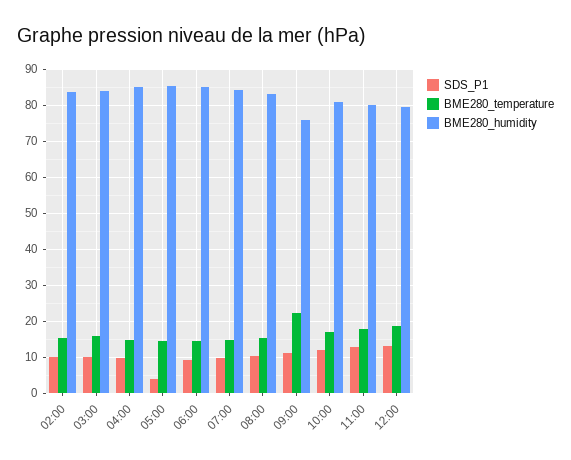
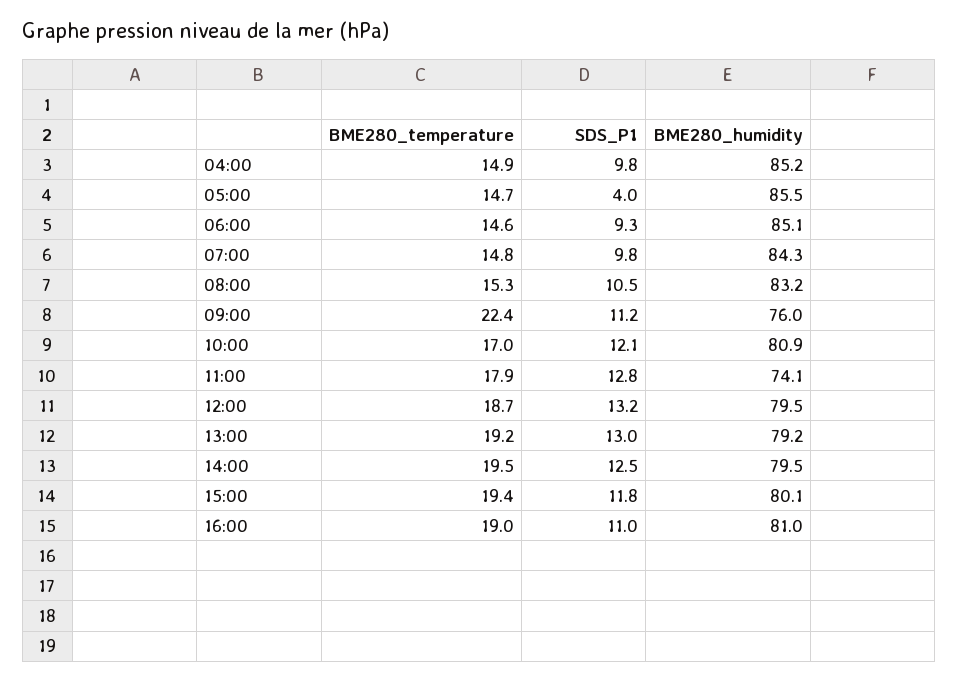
SDS_P1, 02:00: 10 -> none
BME280_temperature, 02:00: 16 -> none
BME280_humidity, 02:00: 84 -> none
SDS_P1, 03:00: 10 -> none
BME280_temperature, 03:00: 16 -> none
BME280_humidity, 03:00: 84 -> none
BME280_humidity, 11:00: 80 -> 74.1
BME280_temperature, 13:00: none -> 19.2
SDS_P1, 13:00: none -> 13
BME280_humidity, 13:00: none -> 79.2
BME280_temperature, 14:00: none -> 19.5
SDS_P1, 14:00: none -> 12.5
BME280_humidity, 14:00: none -> 79.5
BME280_temperature, 15:00: none -> 19.4
SDS_P1, 15:00: none -> 11.8
BME280_humidity, 15:00: none -> 80.1
BME280_temperature, 16:00: none -> 19
SDS_P1, 16:00: none -> 11
BME280_humidity, 16:00: none -> 81

